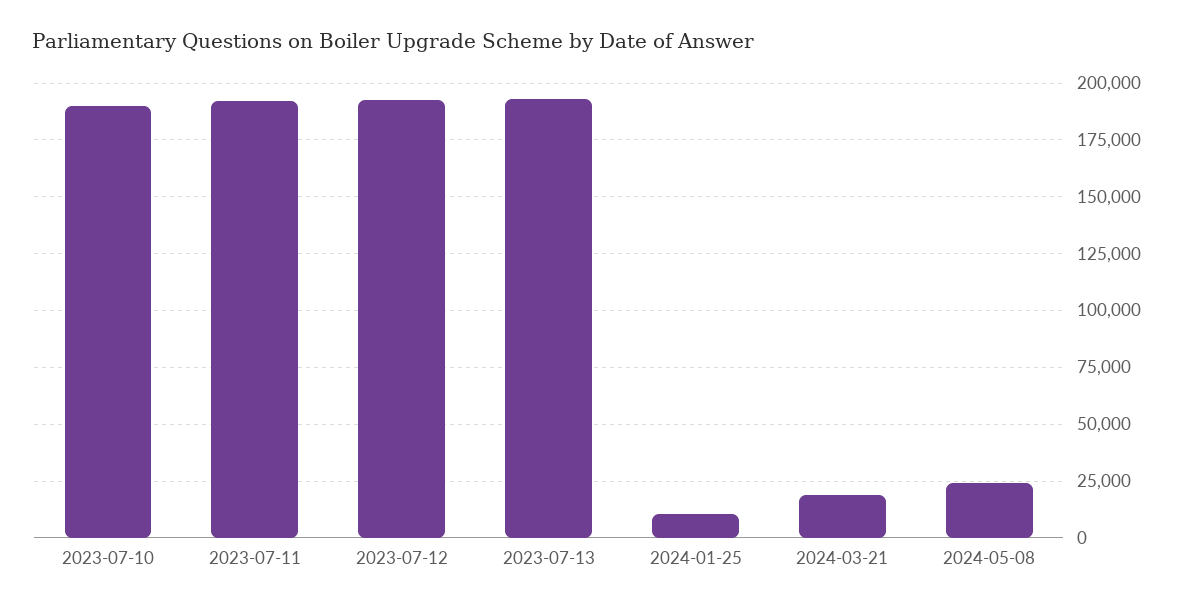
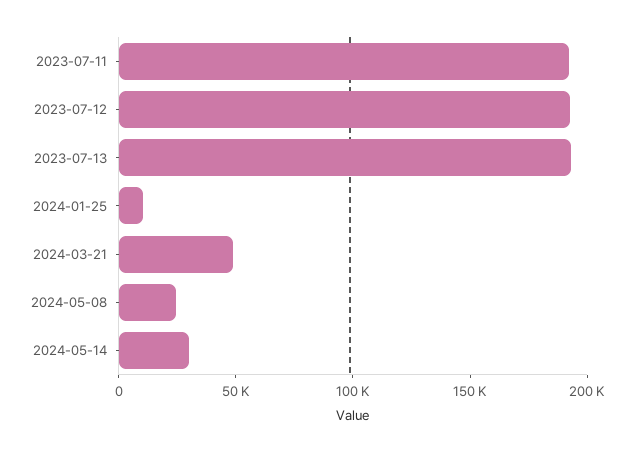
2023-07-10: 190000 -> none
2024-03-21: 20000 -> 50000
2024-05-14: none -> 30000

